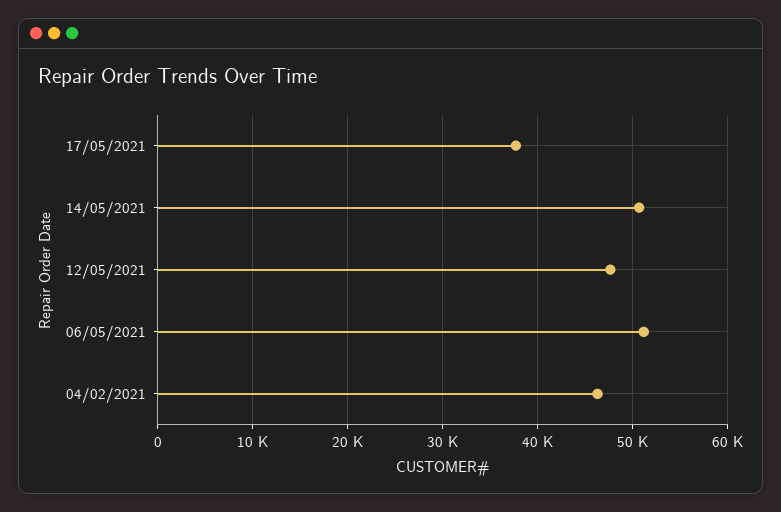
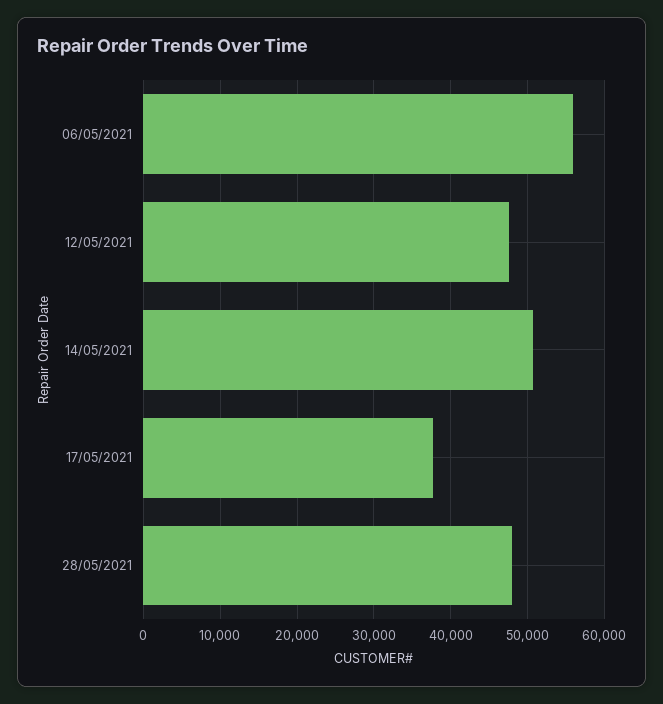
06/05/2021: 51000 -> 56000
04/02/2021: 46000 -> none
28/05/2021: none -> 48000

